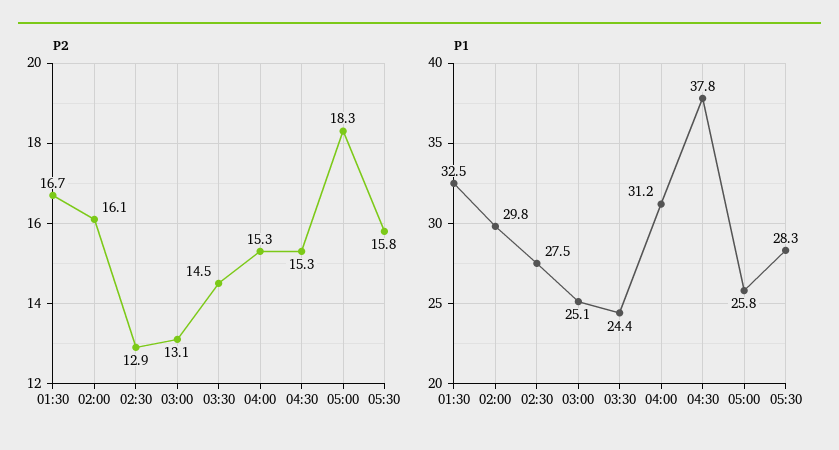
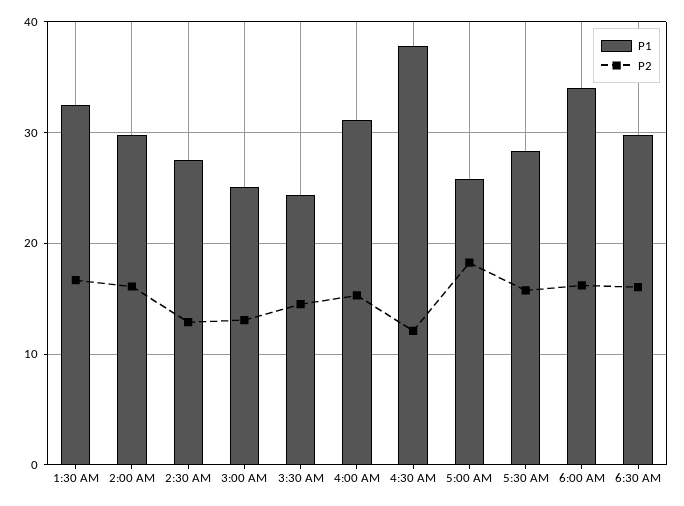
P2, 04:30: 15.3 -> 12
P1, 6:00 AM: none -> 34
P2, 6:00 AM: none -> 16
P1, 6:30 AM: none -> 30
P2, 6:30 AM: none -> 16

